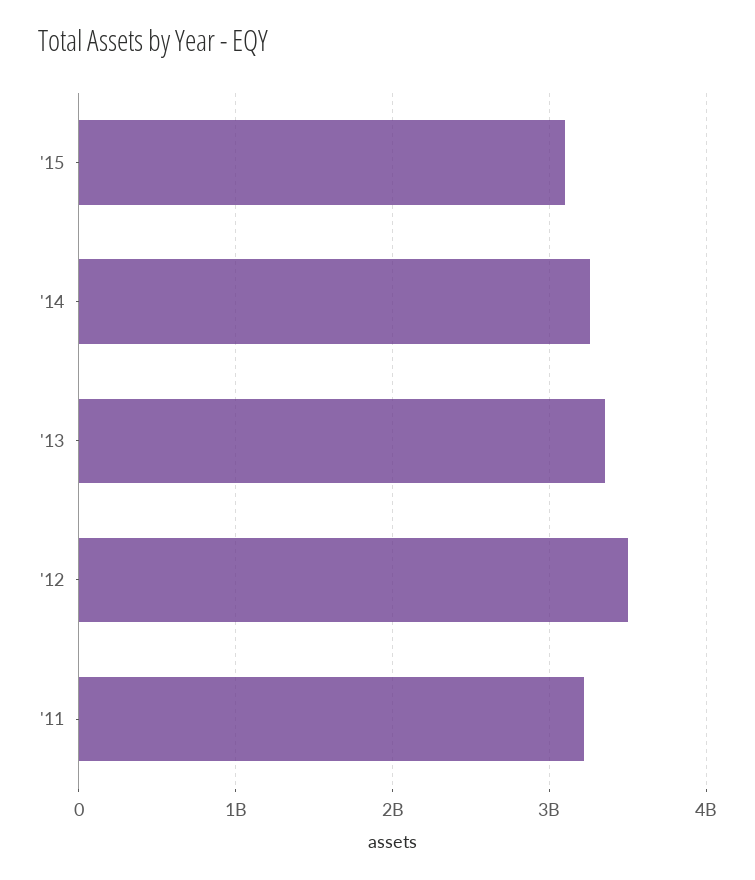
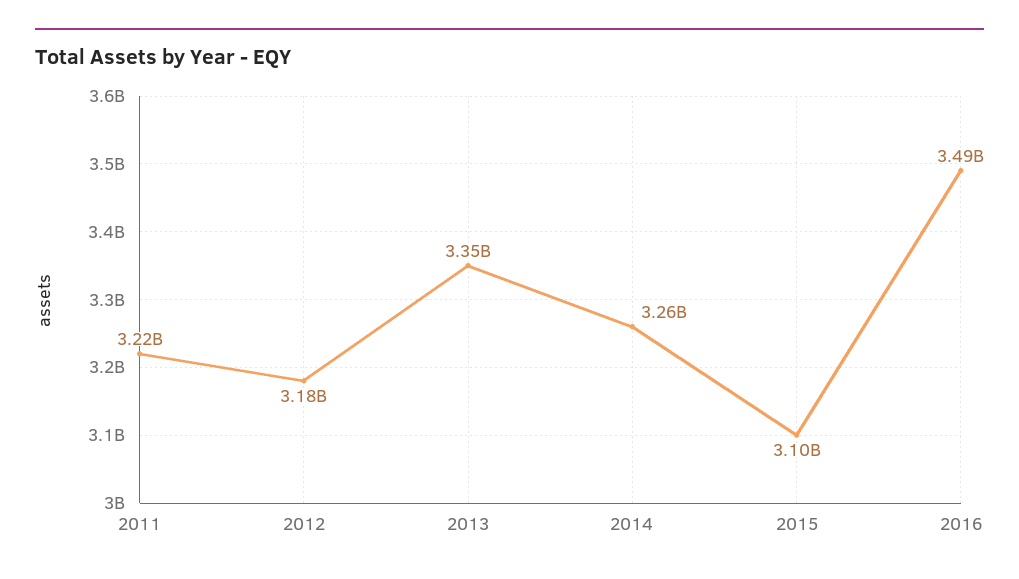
'12: 3500000000 -> 3180000000
2016: none -> 3490000000

